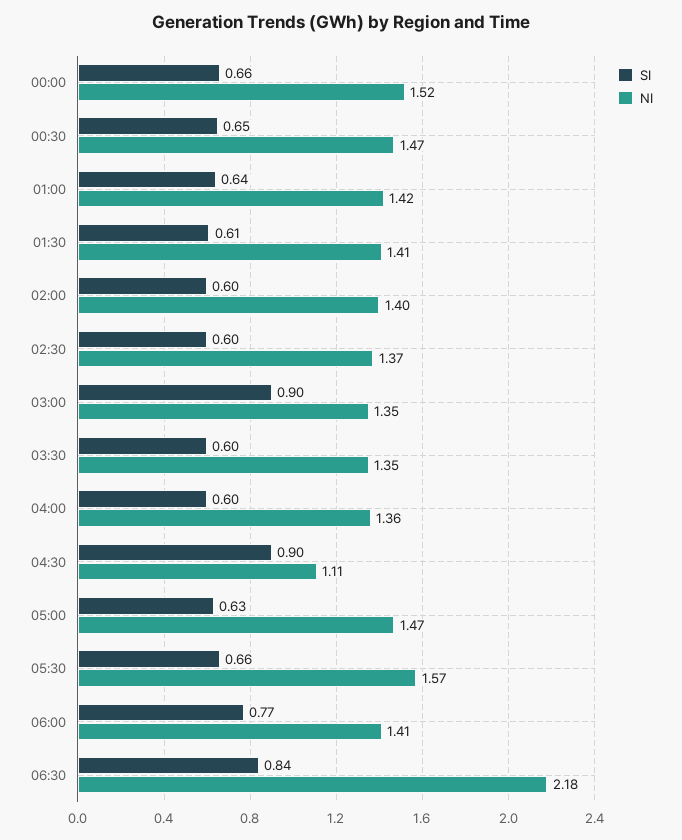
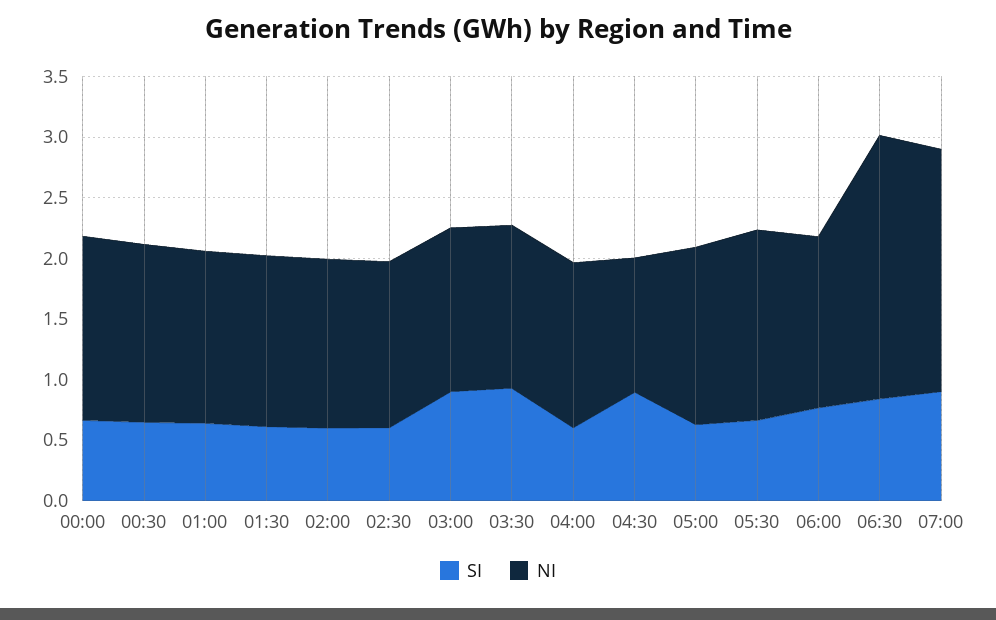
SI, 03:30: 0.6 -> 0.9
SI, 07:00: none -> 0.9
NI, 07:00: none -> 2

